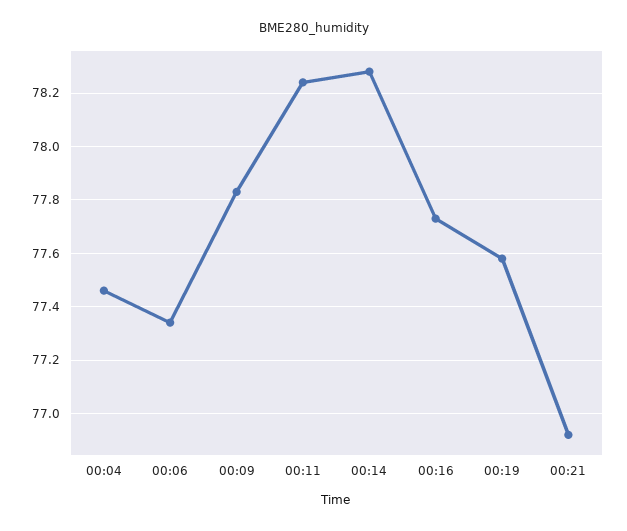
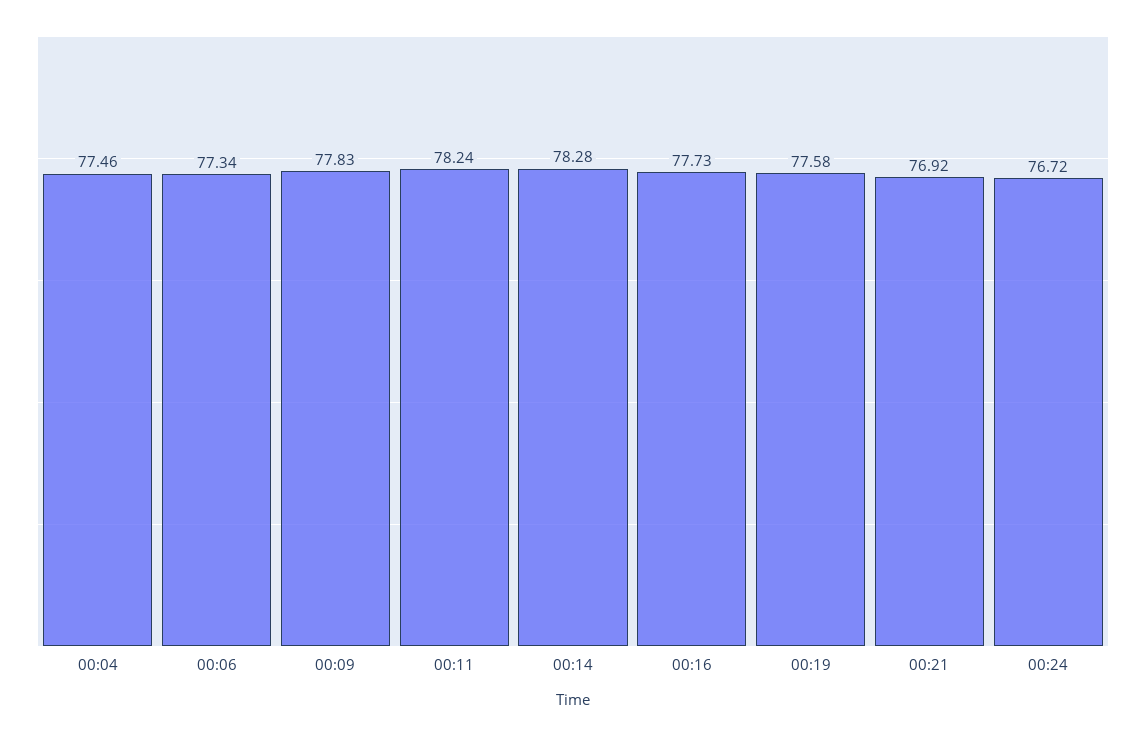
00:24: none -> 76.72

